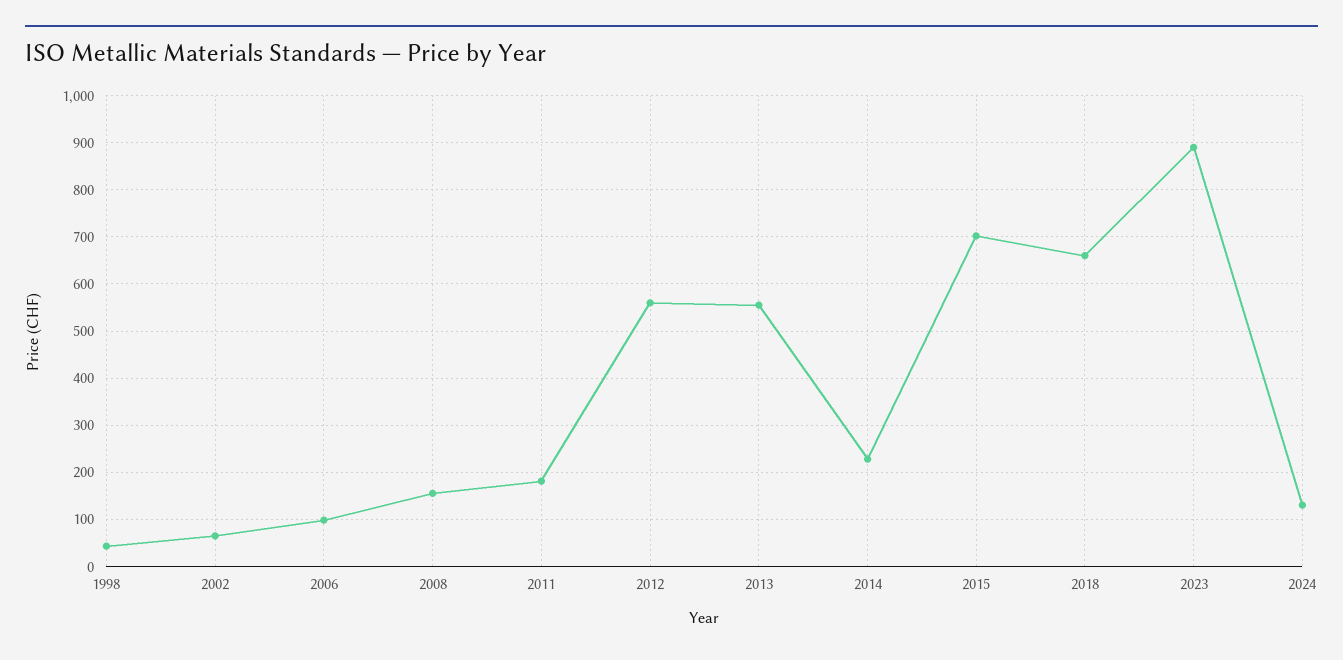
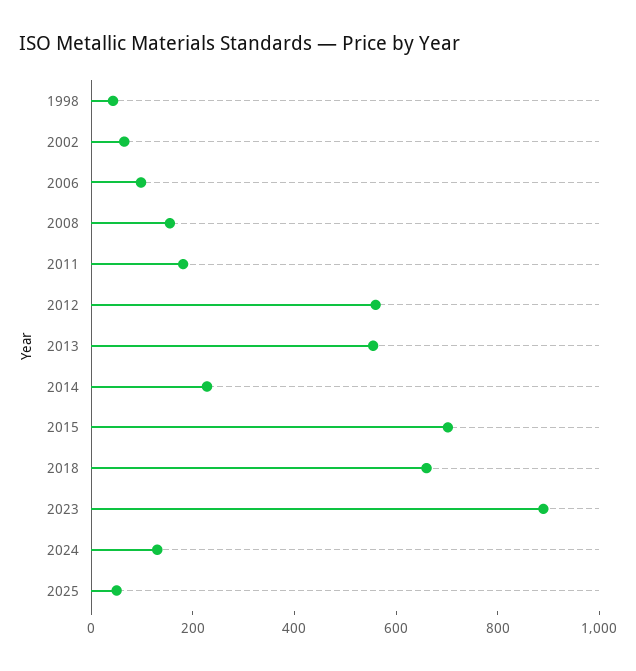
2025: none -> 50

